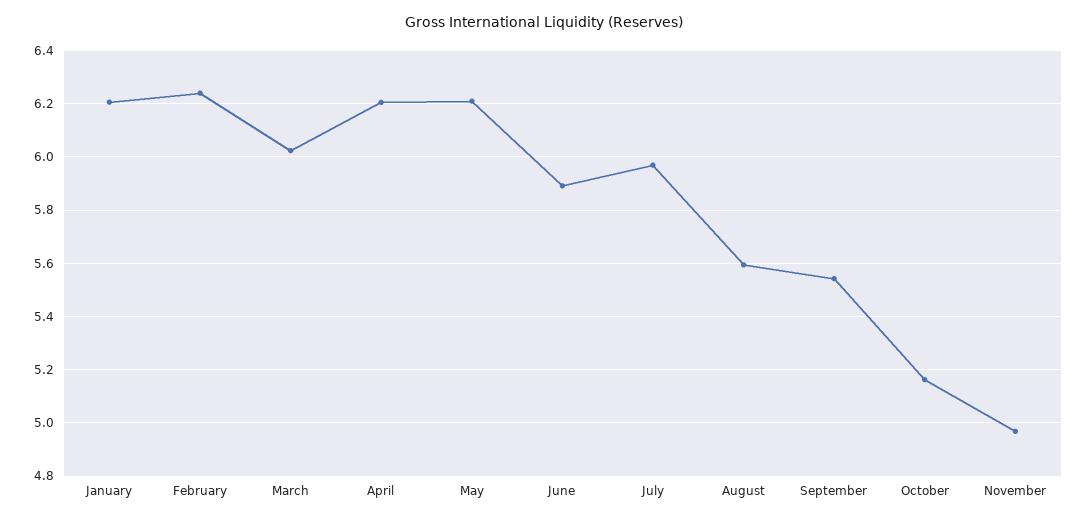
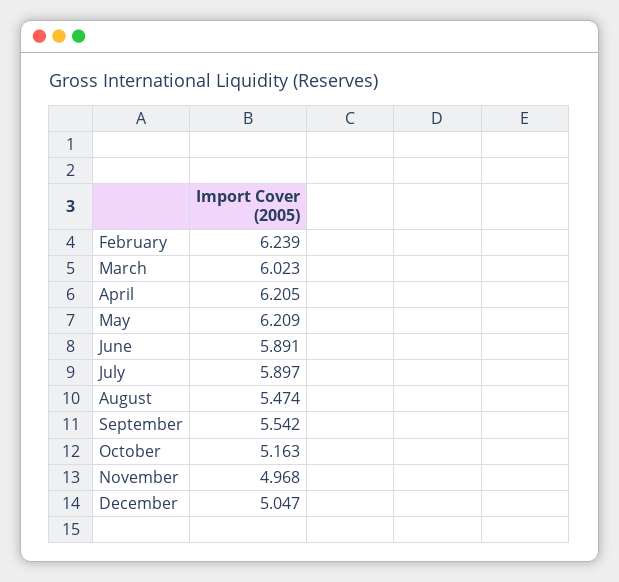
January: 6.2 -> none
July: 5.975 -> 5.897
August: 5.6 -> 5.474
December: none -> 5.047

